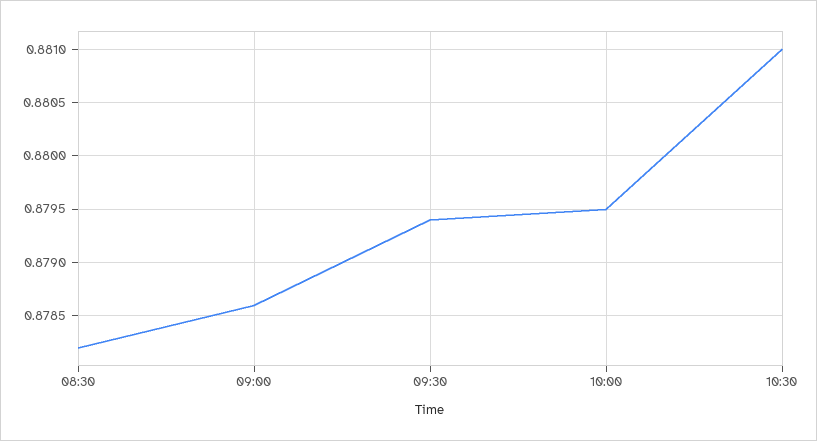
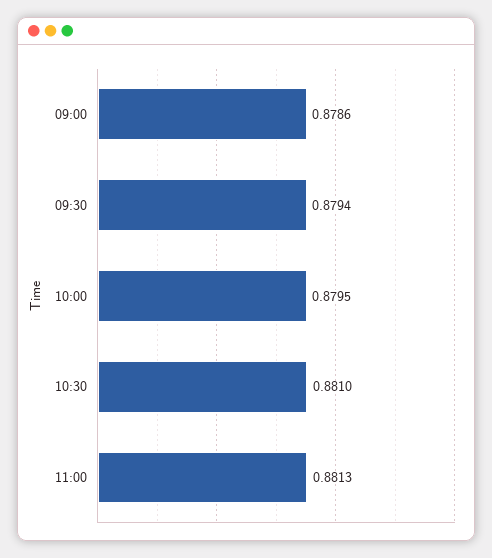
08:30: 0.8782 -> none
11:00: none -> 0.8813

